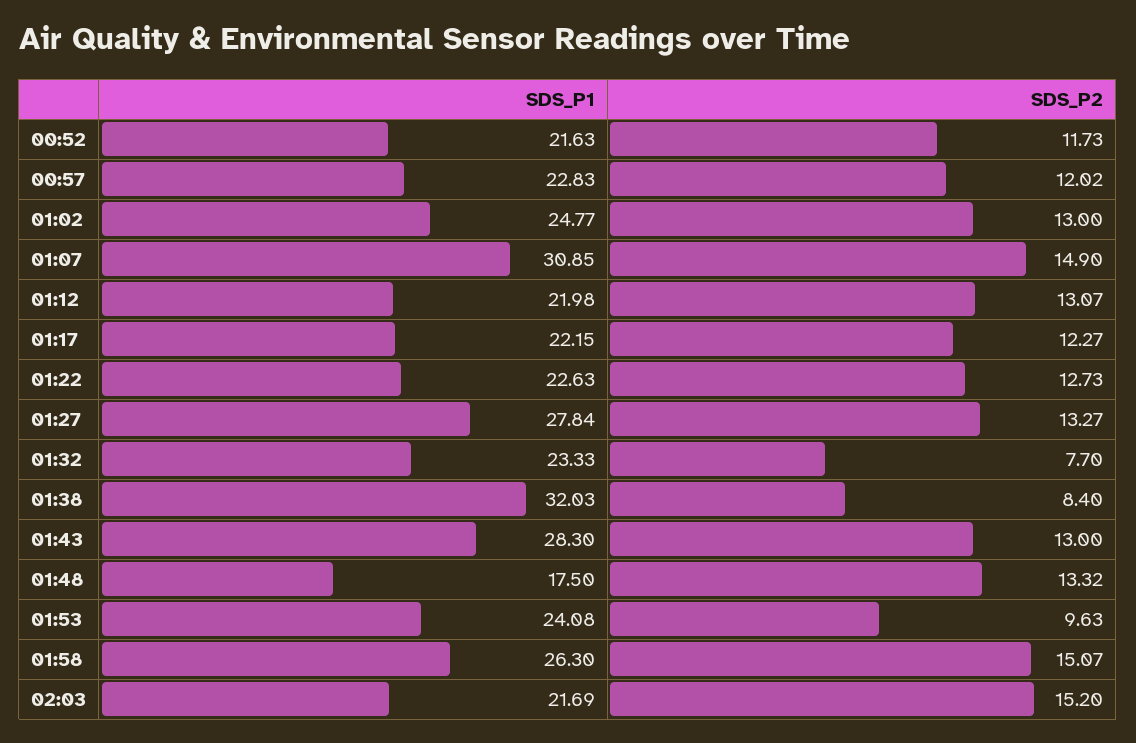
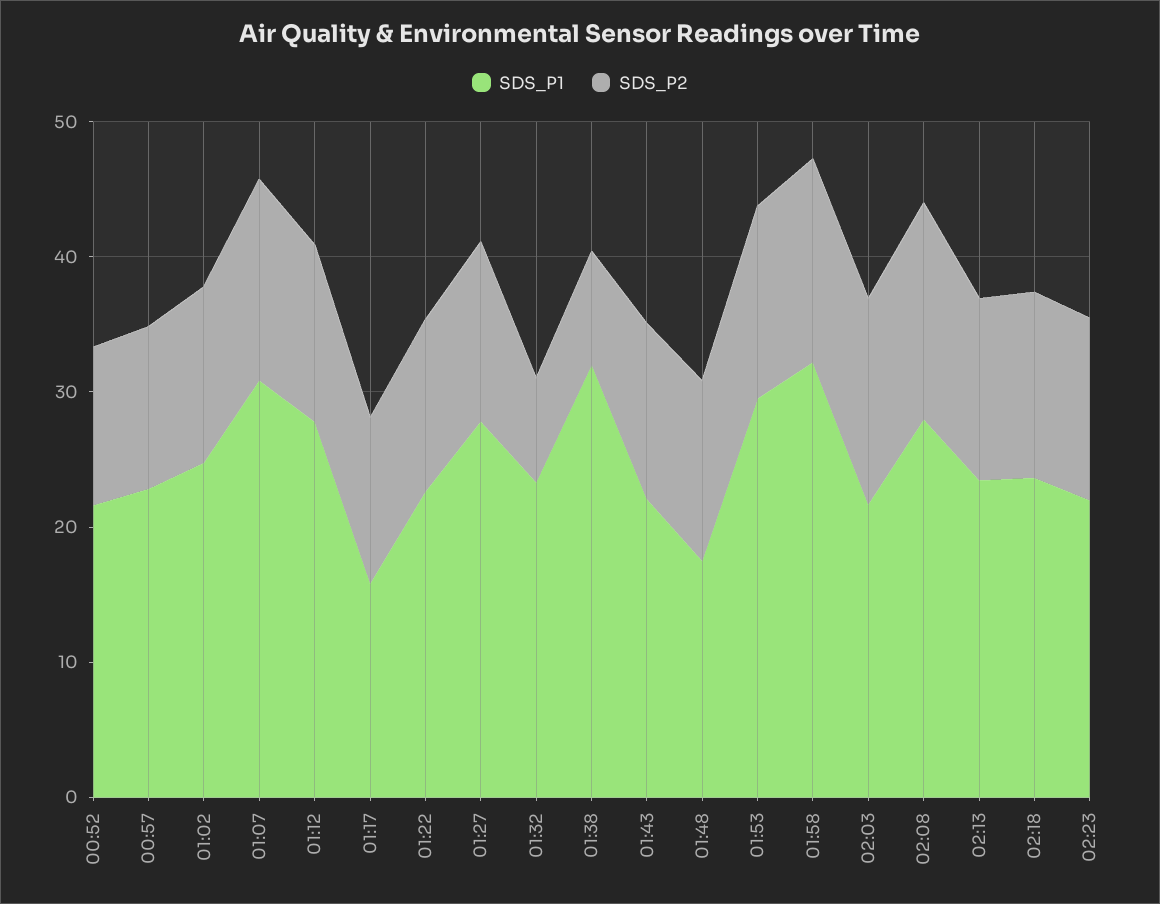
SDS_P1, 01:12: 21.98 -> 28
SDS_P1, 01:17: 22.15 -> 16
SDS_P1, 01:43: 28.3 -> 22
SDS_P1, 01:53: 24.08 -> 30
SDS_P2, 01:53: 9.63 -> 14
SDS_P1, 01:58: 26.3 -> 32
SDS_P1, 02:08: none -> 28
SDS_P2, 02:08: none -> 16
SDS_P1, 02:13: none -> 24
SDS_P2, 02:13: none -> 14
SDS_P1, 02:18: none -> 24
SDS_P2, 02:18: none -> 14
SDS_P1, 02:23: none -> 22
SDS_P2, 02:23: none -> 14

